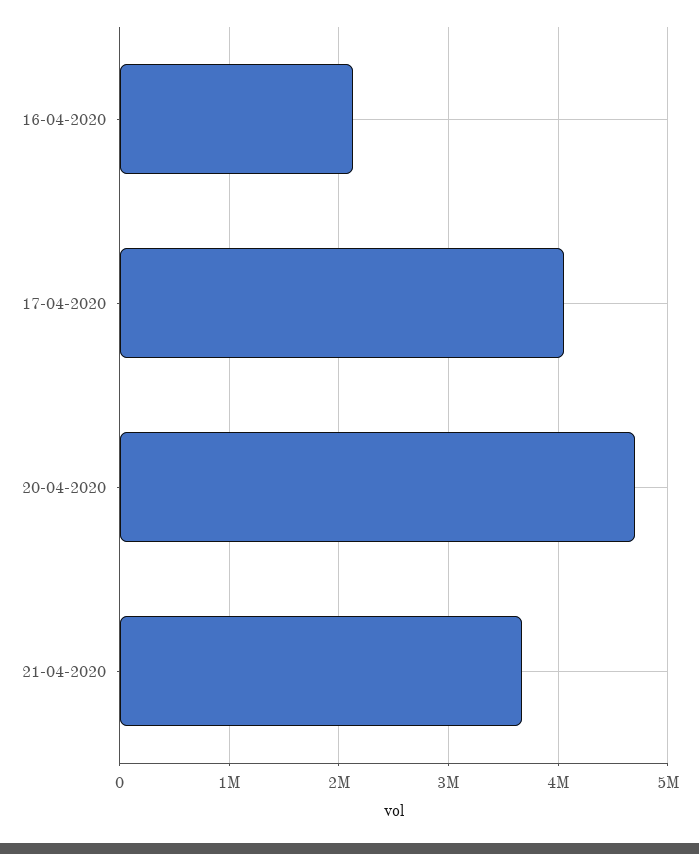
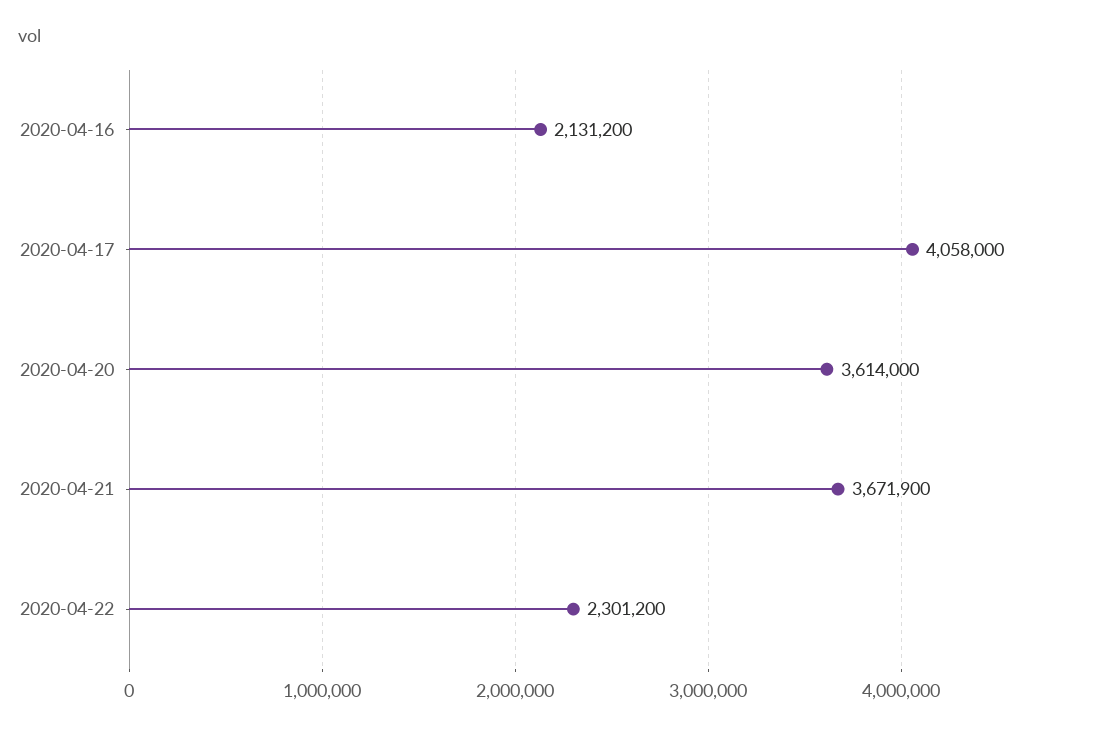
20-04-2020: 4700000 -> 3614000
2020-04-22: none -> 2301200

